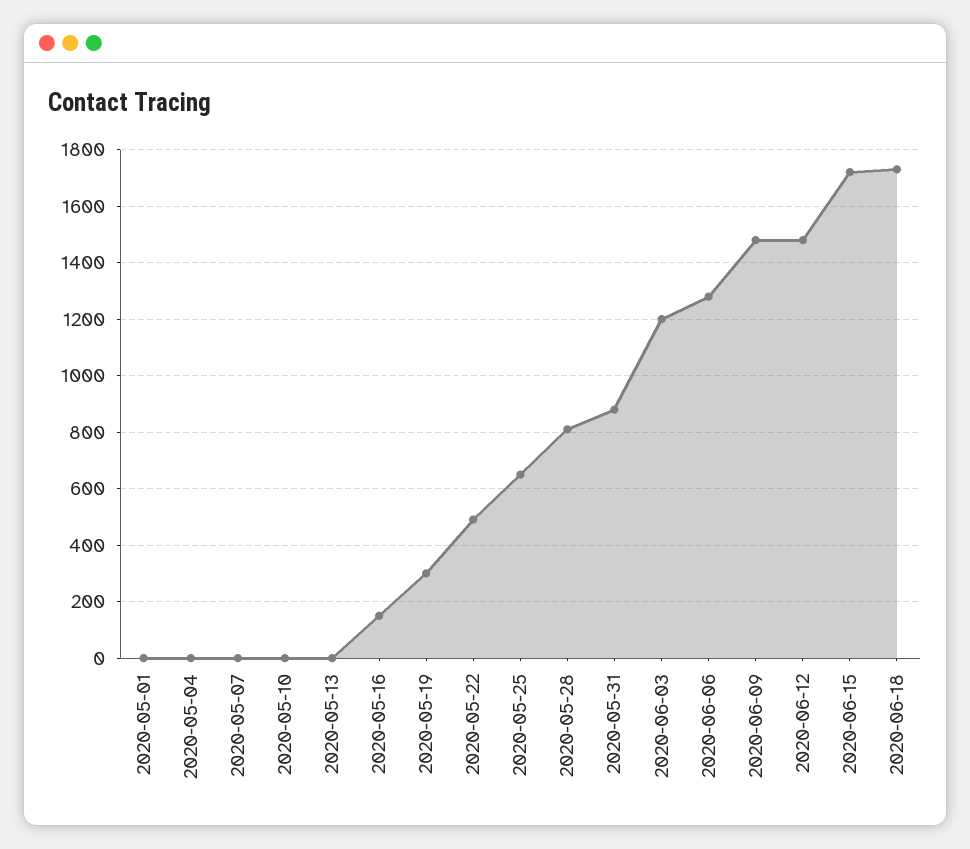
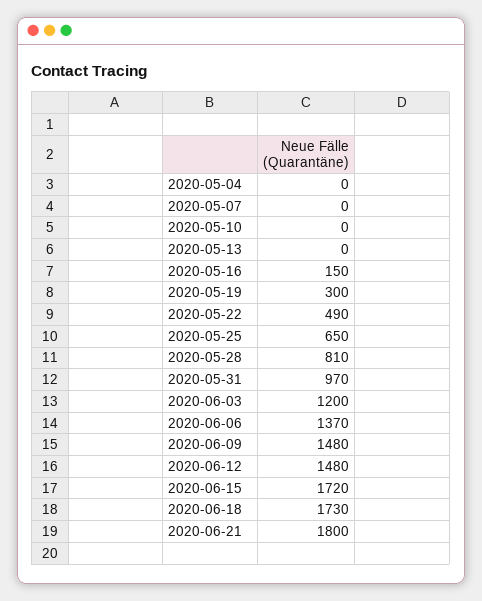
2020-05-01: 0 -> none
2020-05-31: 875 -> 970
2020-06-06: 1275 -> 1370
2020-06-21: none -> 1800

